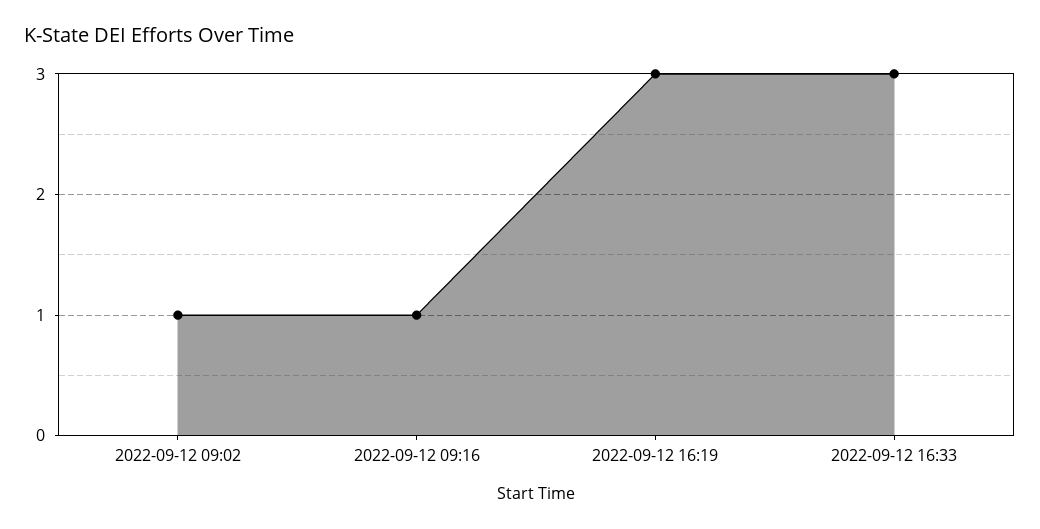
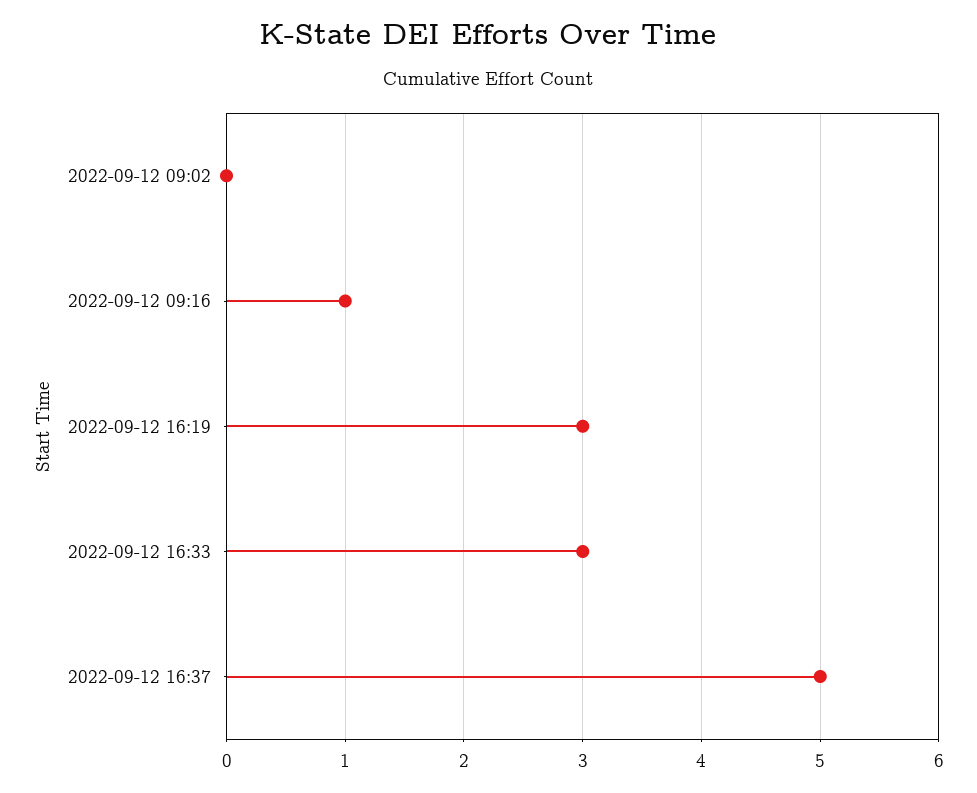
2022-09-12 09:02: 1 -> 0
2022-09-12 16:37: none -> 5

